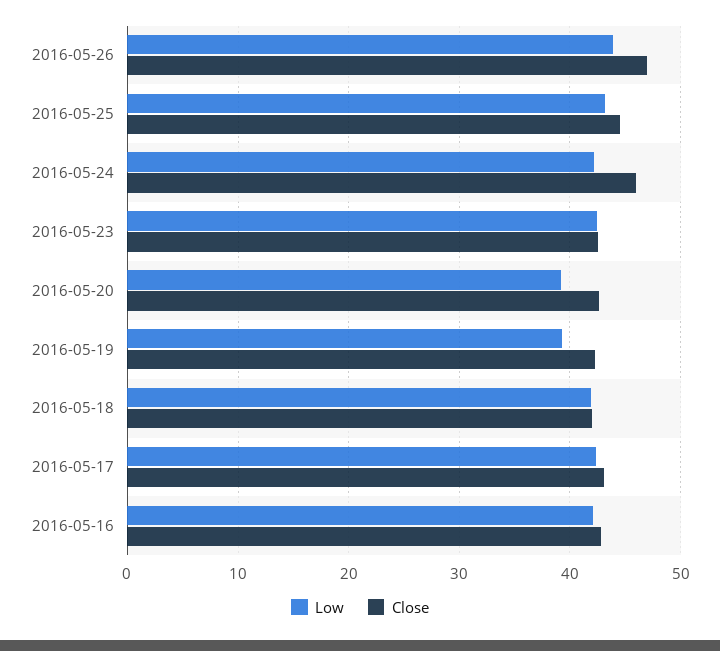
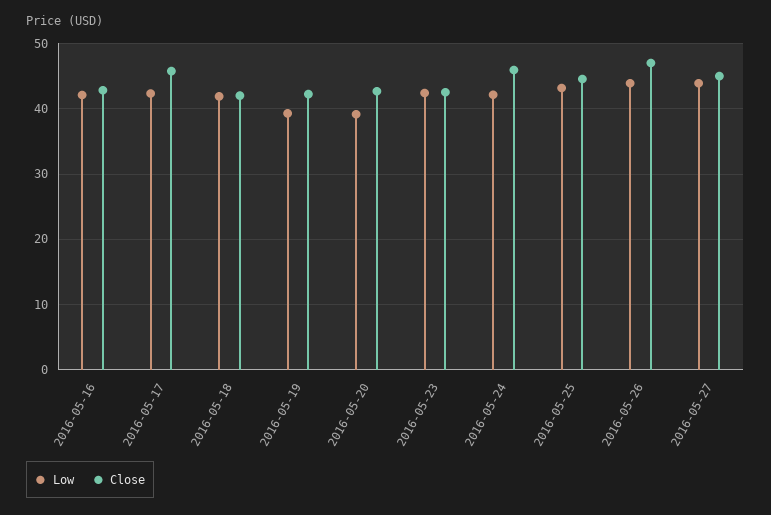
Close, 2016-05-17: 43 -> 46
Low, 2016-05-27: none -> 44
Close, 2016-05-27: none -> 45

